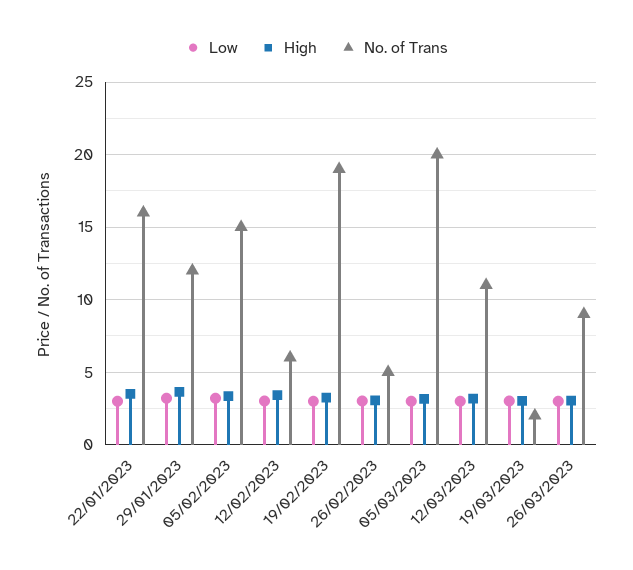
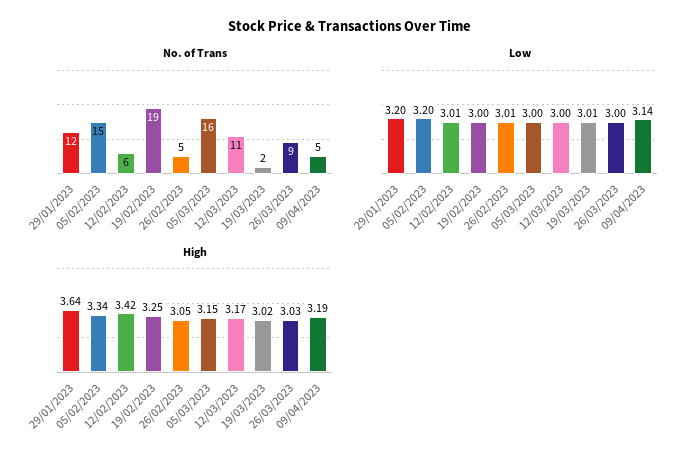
Low, 22/01/2023: 3 -> none
High, 22/01/2023: 3.5 -> none
No. of Trans, 22/01/2023: 16 -> none
No. of Trans, 05/03/2023: 20 -> 16
No. of Trans, 09/04/2023: none -> 5
Low, 09/04/2023: none -> 3.14
High, 09/04/2023: none -> 3.19

